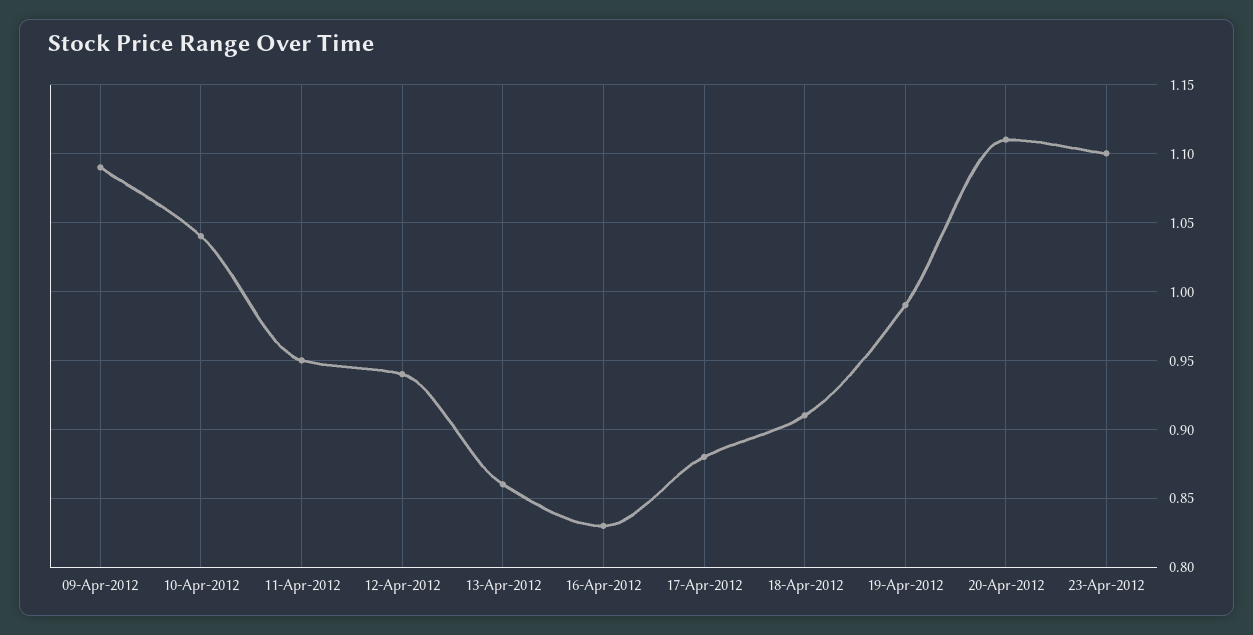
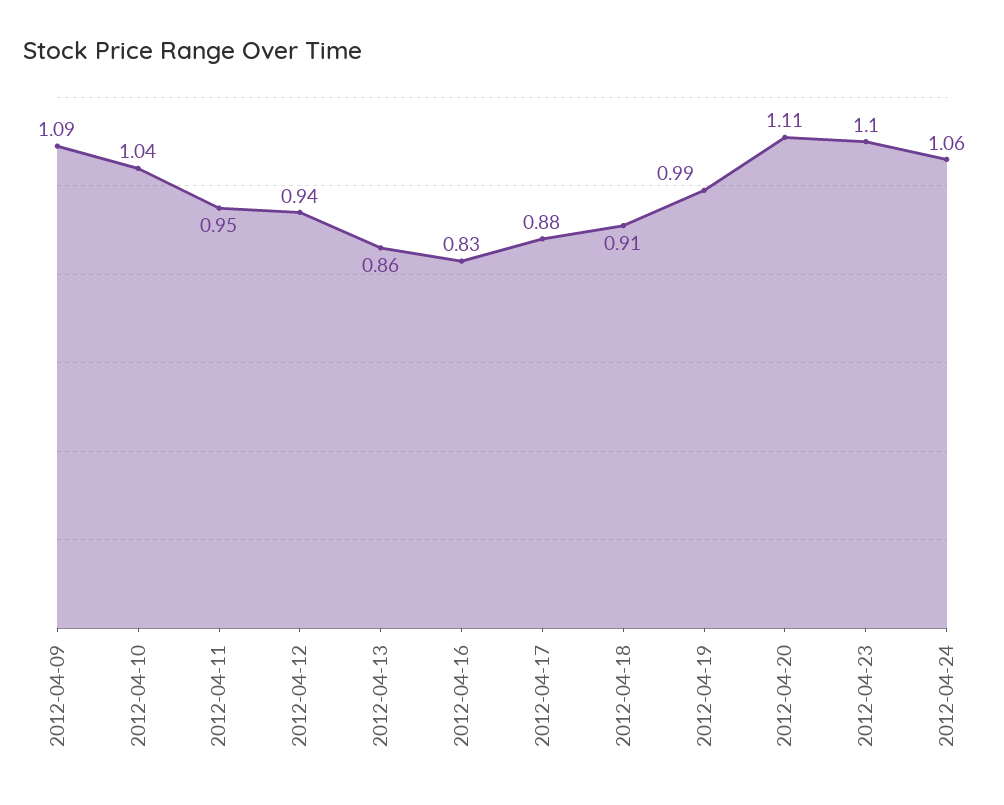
2012-04-24: none -> 1.06

